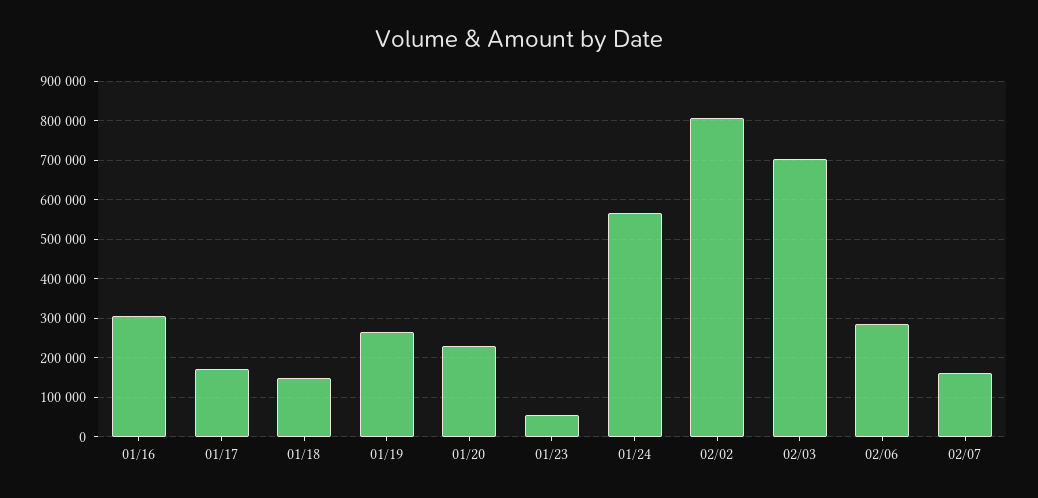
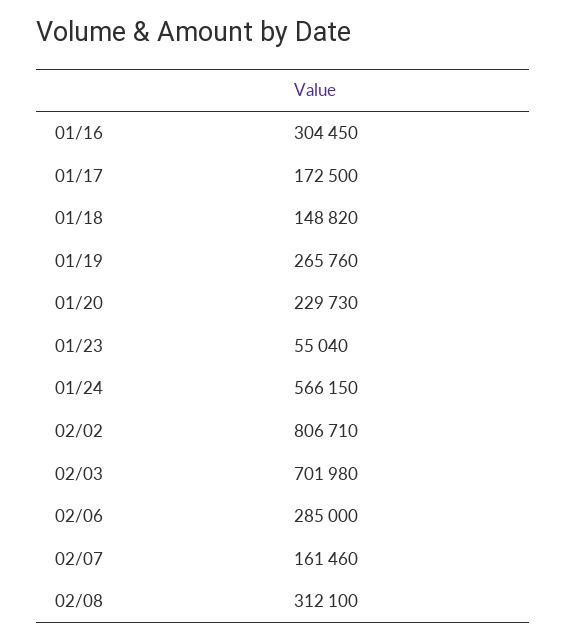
02/08: none -> 312100

